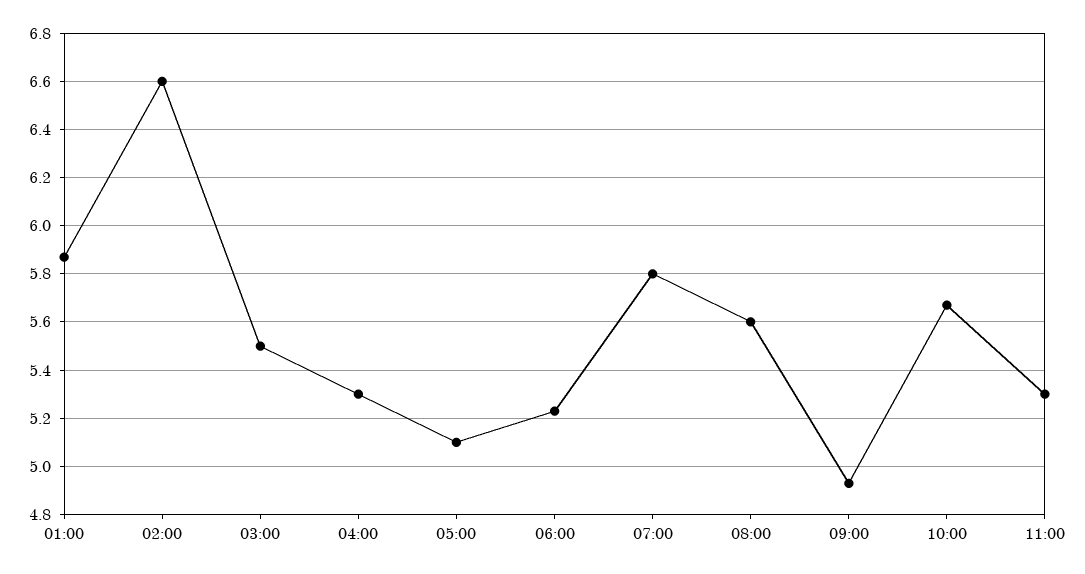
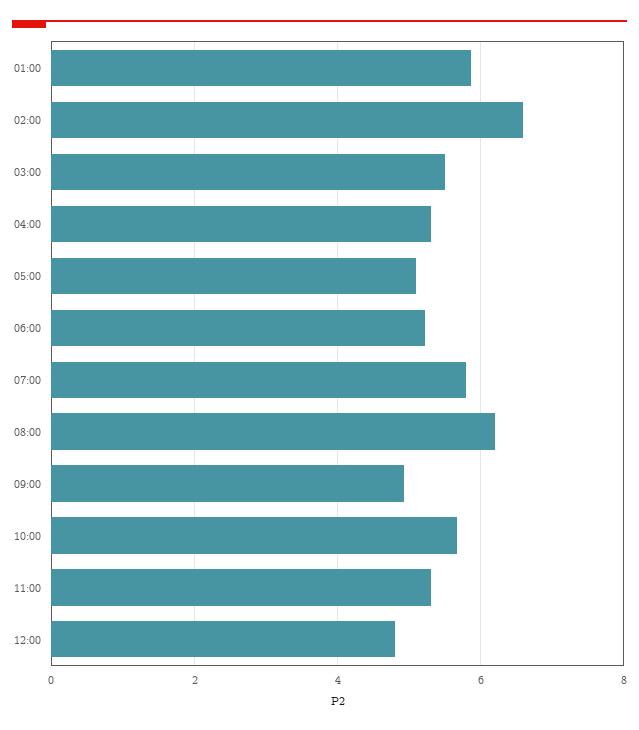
08:00: 5.6 -> 6.2
12:00: none -> 4.8

